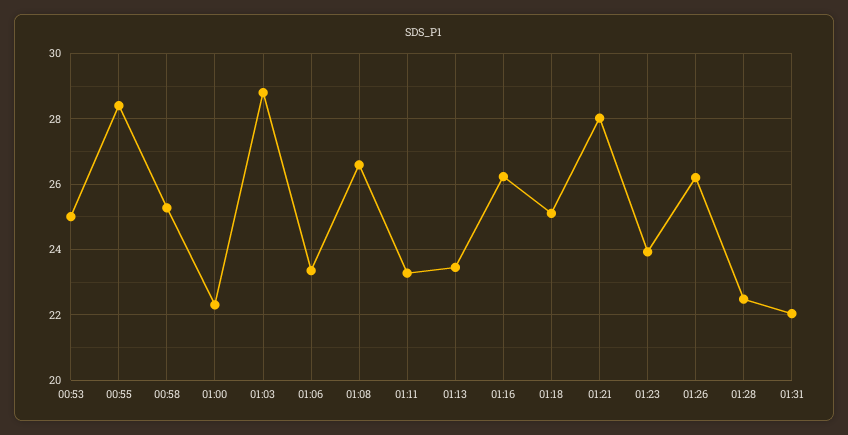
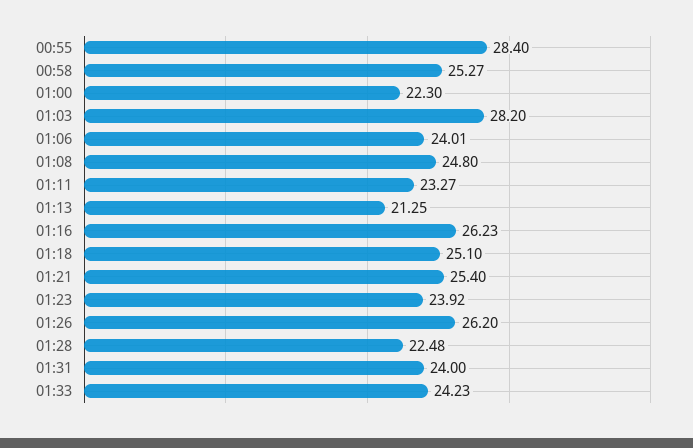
00:53: 25 -> none
01:03: 28.8 -> 28.2
01:06: 23.4 -> 24.01
01:08: 26.6 -> 24.8
01:13: 23.4 -> 21.25
01:21: 28 -> 25.4
01:31: 22 -> 24
01:33: none -> 24.23

